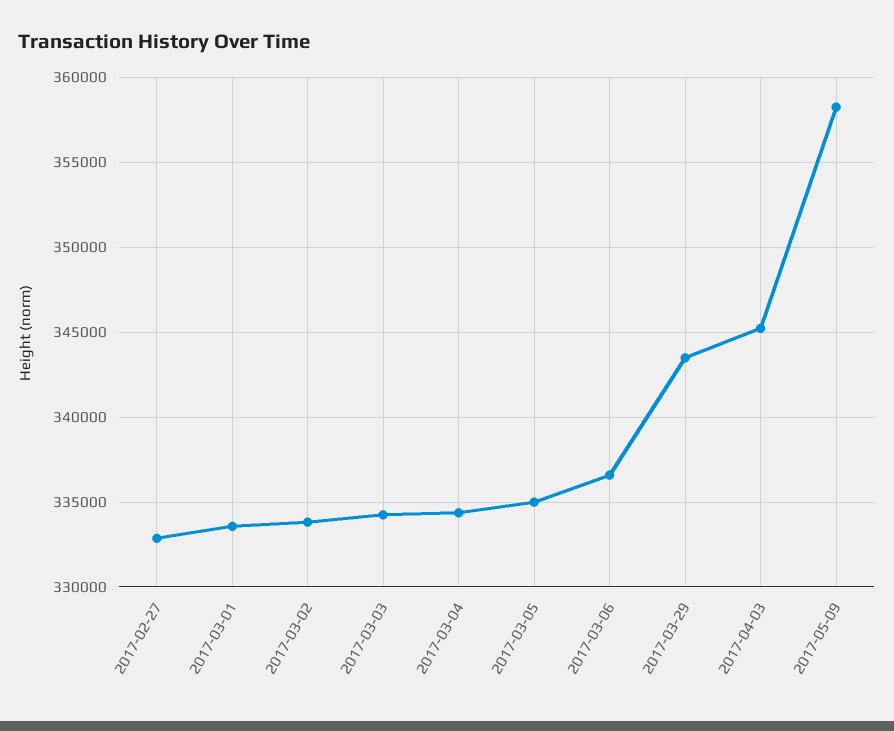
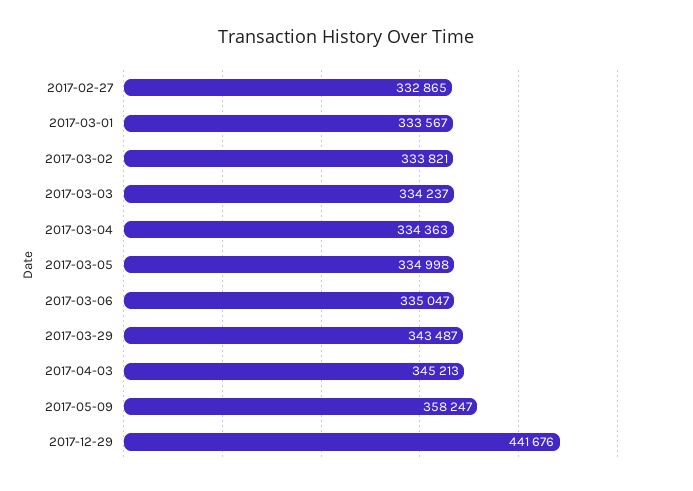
2017-03-06: 336500 -> 335047
2017-12-29: none -> 441676

